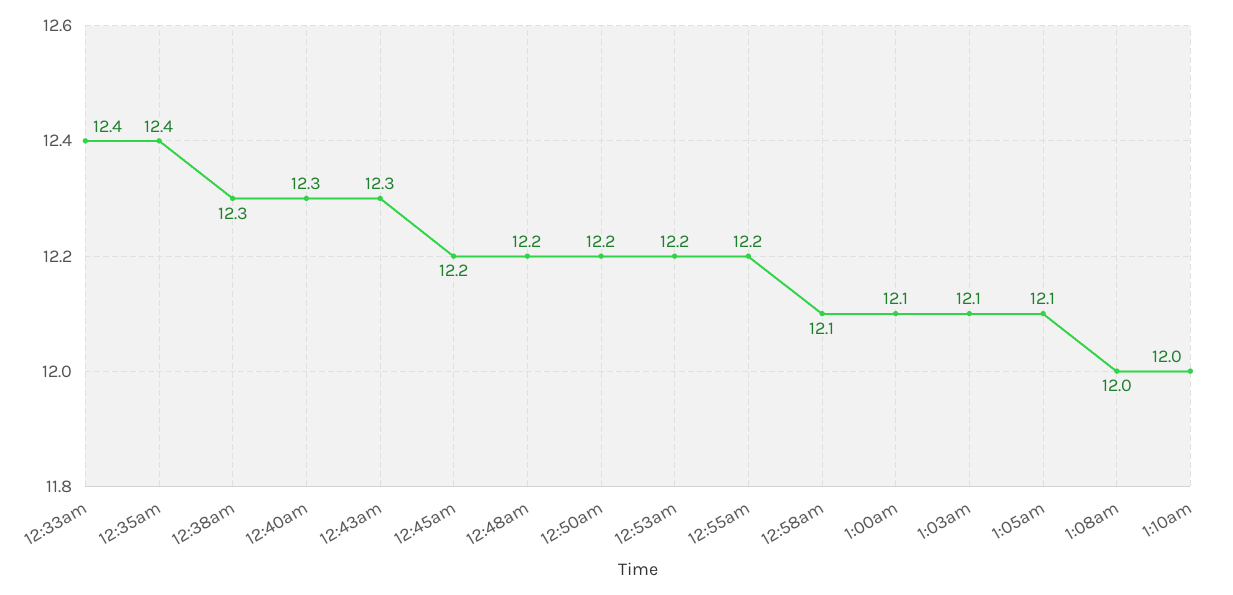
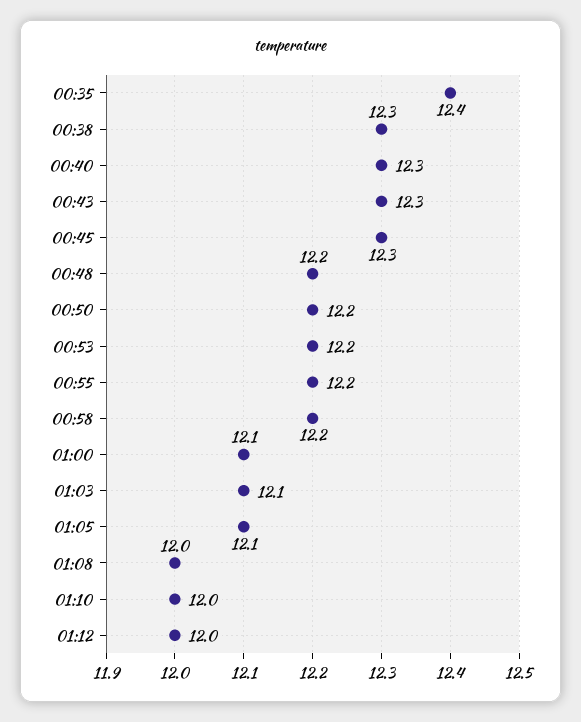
12:33am: 12.4 -> none
12:45am: 12.2 -> 12.3
12:58am: 12.1 -> 12.2
01:12: none -> 12

